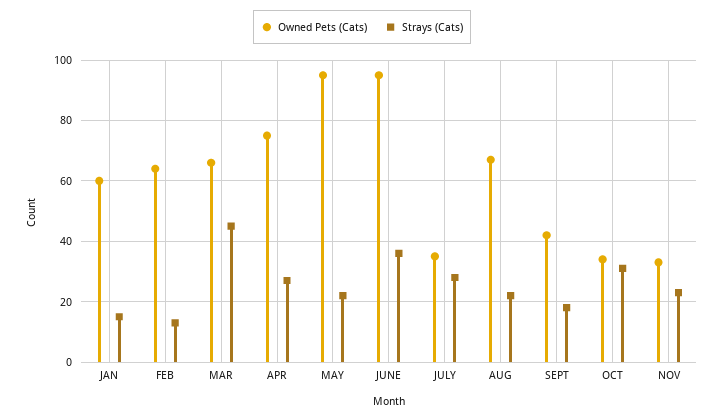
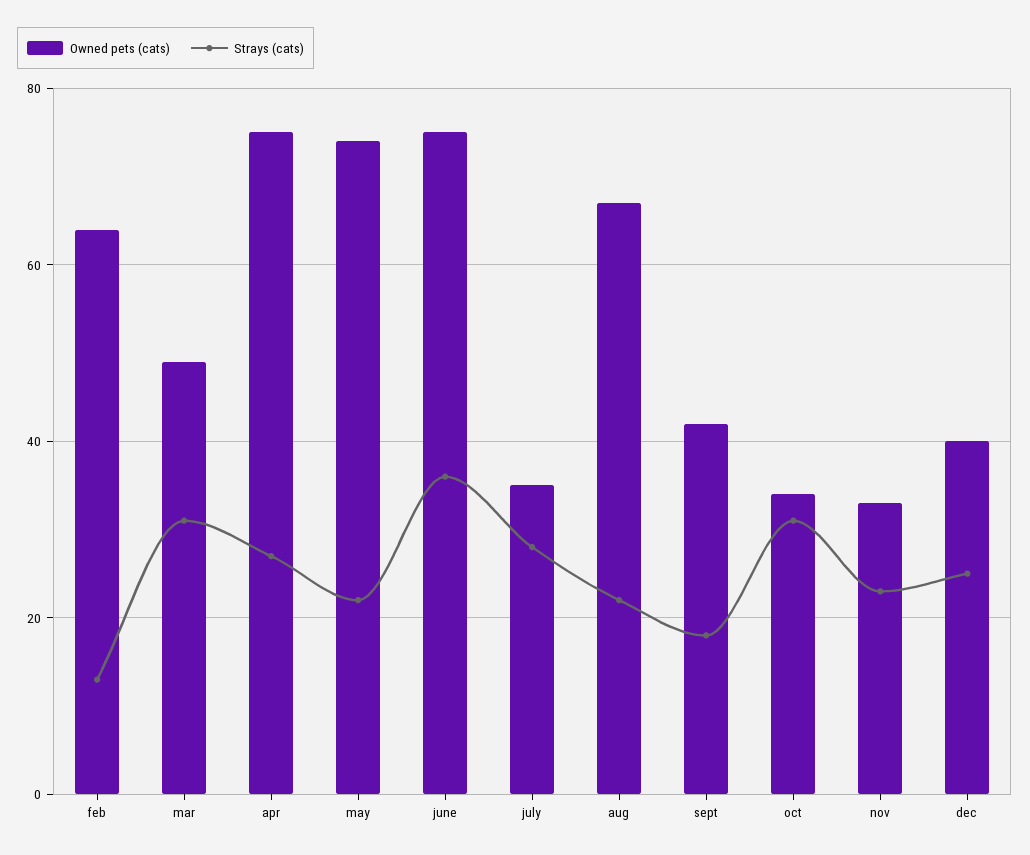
Owned Pets (Cats), JAN: 60 -> none
Strays (Cats), JAN: 15 -> none
Owned Pets (Cats), MAR: 65 -> 50
Strays (Cats), MAR: 45 -> 30
Owned Pets (Cats), MAY: 95 -> 75
Owned Pets (Cats), JUNE: 95 -> 75
Owned Pets (Cats), dec: none -> 40
Strays (Cats), dec: none -> 25

